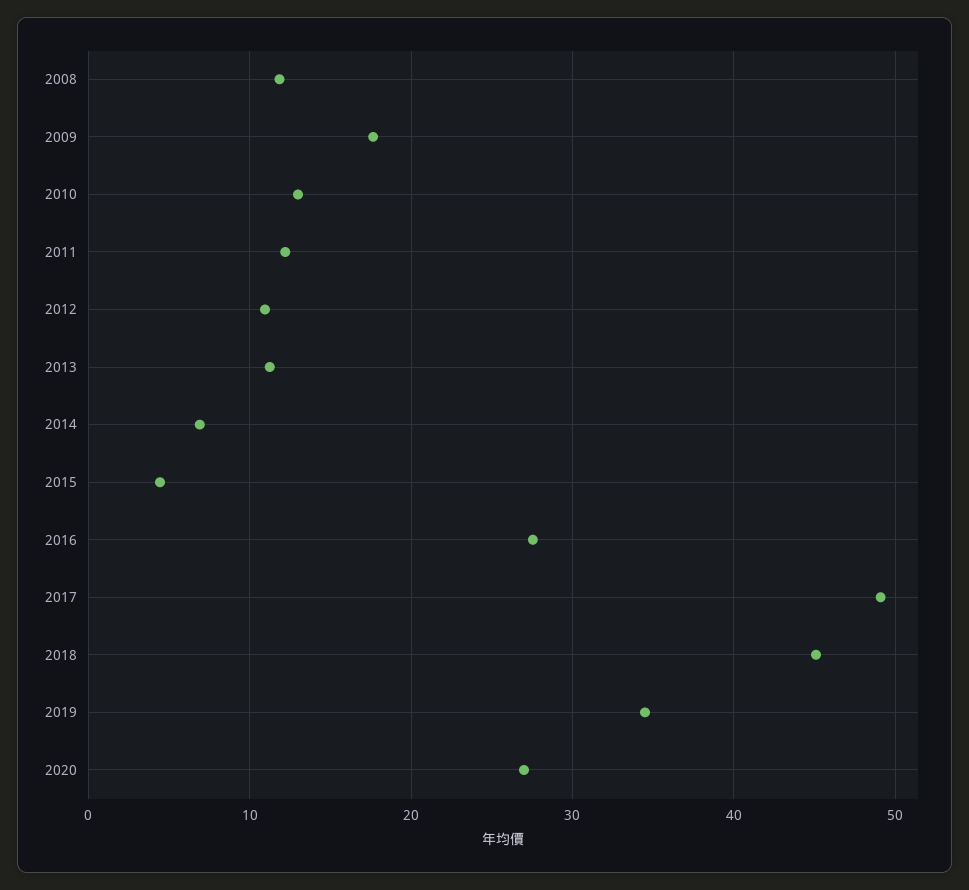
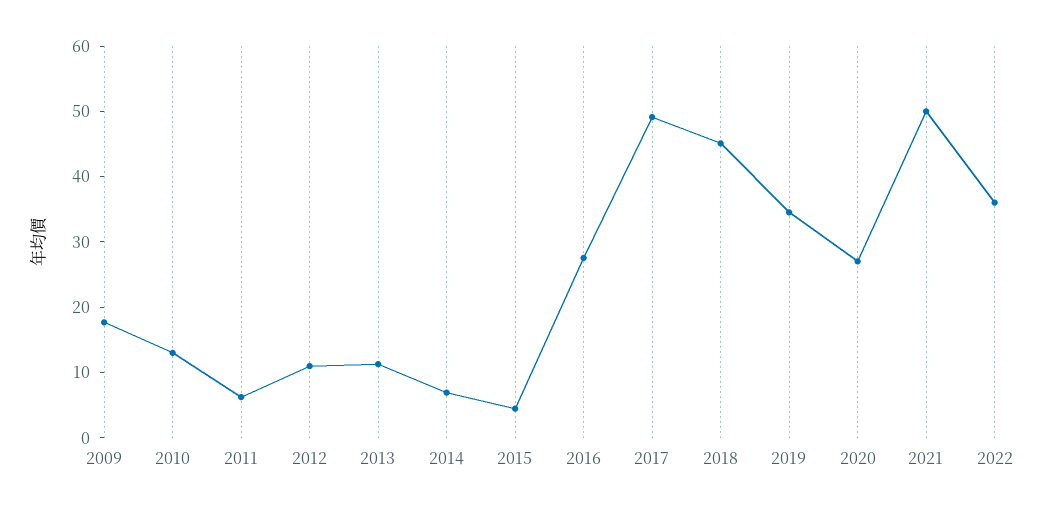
2008: 12 -> none
2011: 12 -> 6
2021: none -> 50
2022: none -> 36

